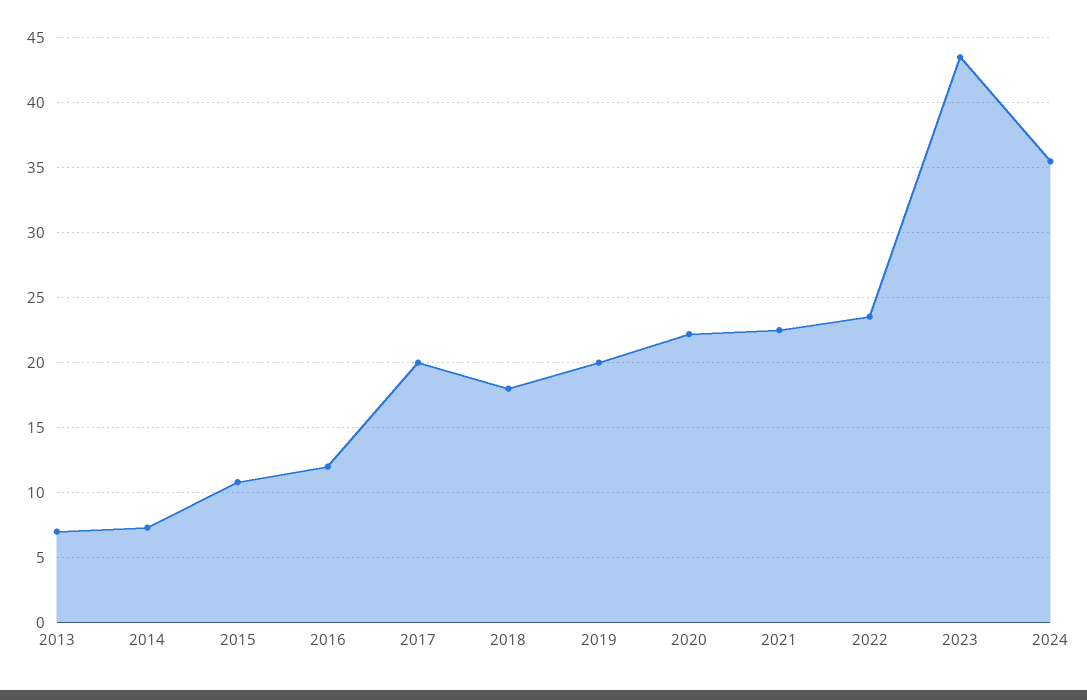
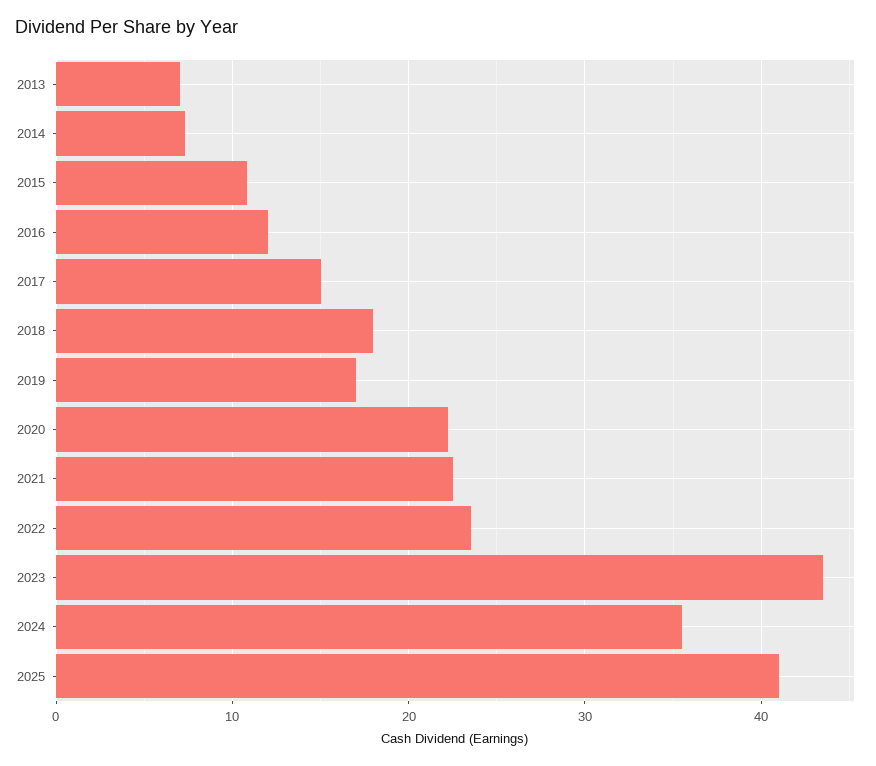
2017: 20 -> 15
2019: 20 -> 17
2025: none -> 41

